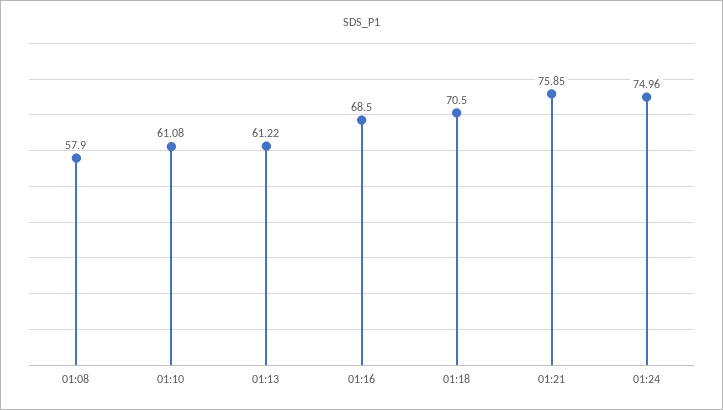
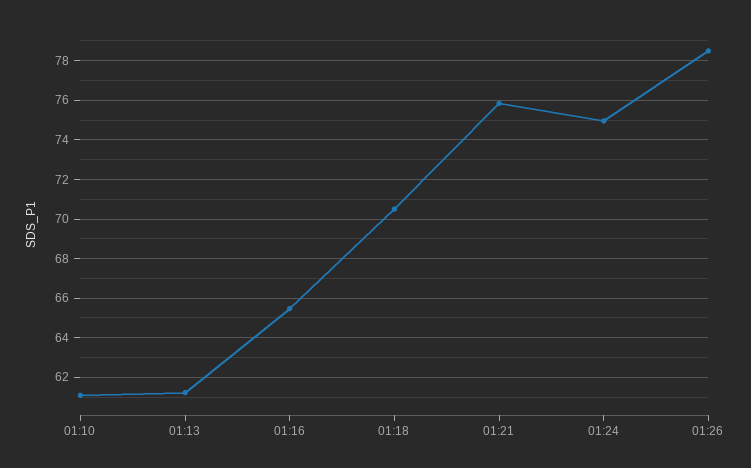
01:08: 57.9 -> none
01:16: 68.5 -> 65.5
01:26: none -> 78.5

